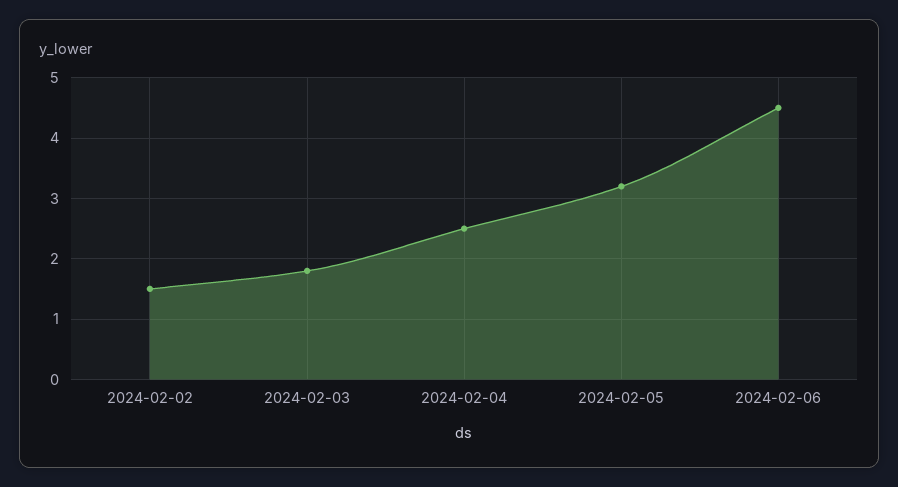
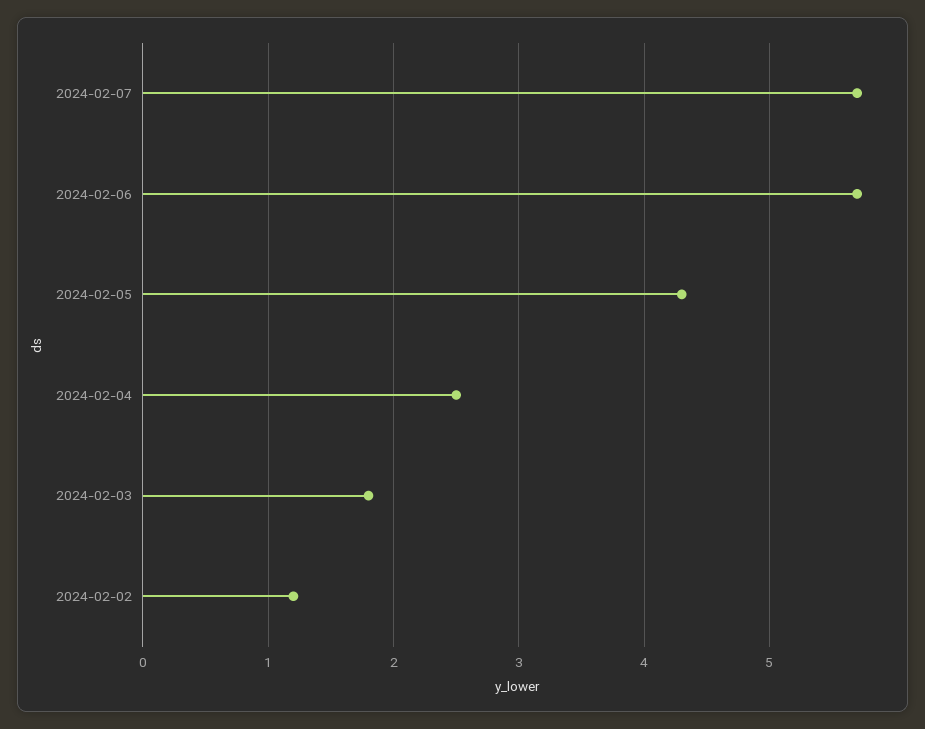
2024-02-02: 1.5 -> 1.2
2024-02-05: 3.2 -> 4.3
2024-02-06: 4.5 -> 5.7
2024-02-07: none -> 5.7

